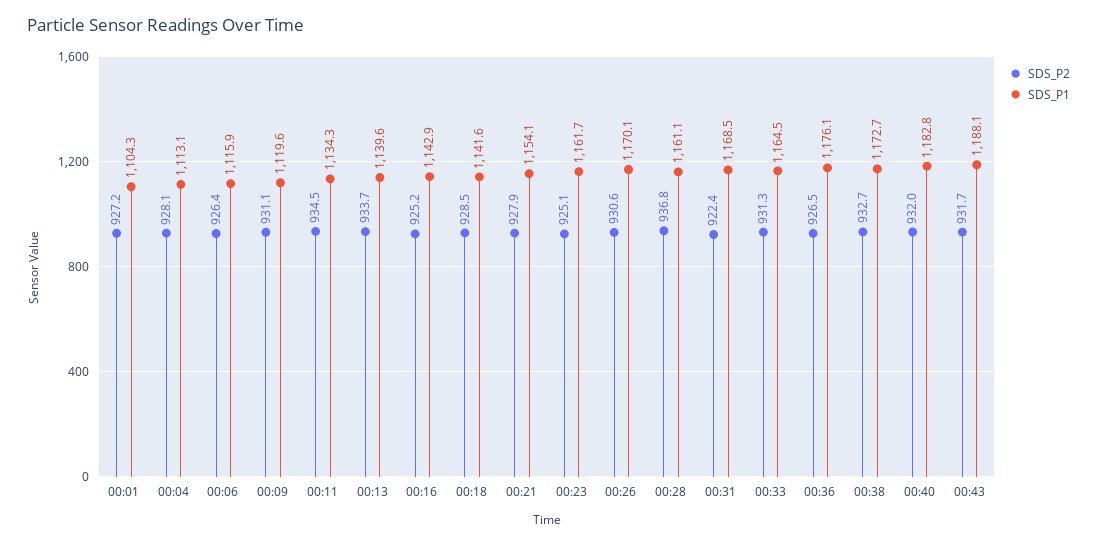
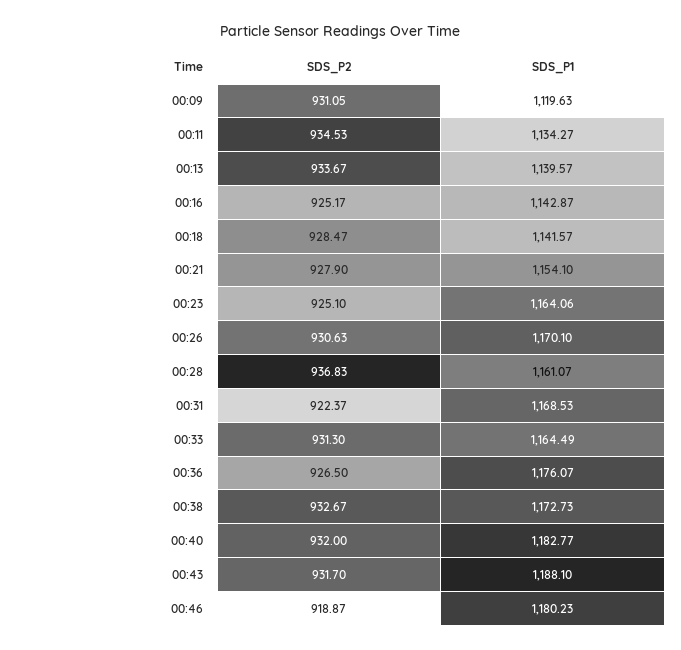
SDS_P2, 00:01: 927.2 -> none
SDS_P1, 00:01: 1104.3 -> none
SDS_P2, 00:04: 928.1 -> none
SDS_P1, 00:04: 1113.1 -> none
SDS_P2, 00:06: 926.4 -> none
SDS_P1, 00:06: 1115.9 -> none
SDS_P1, 00:23: 1161.7 -> 1164.06
SDS_P2, 00:46: none -> 918.87
SDS_P1, 00:46: none -> 1180.23

